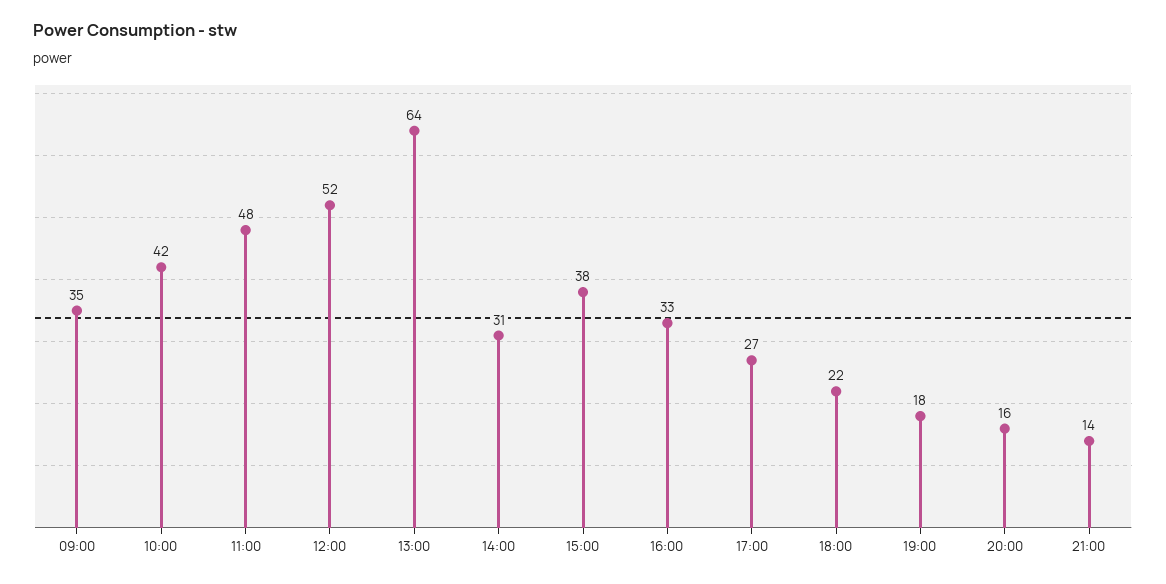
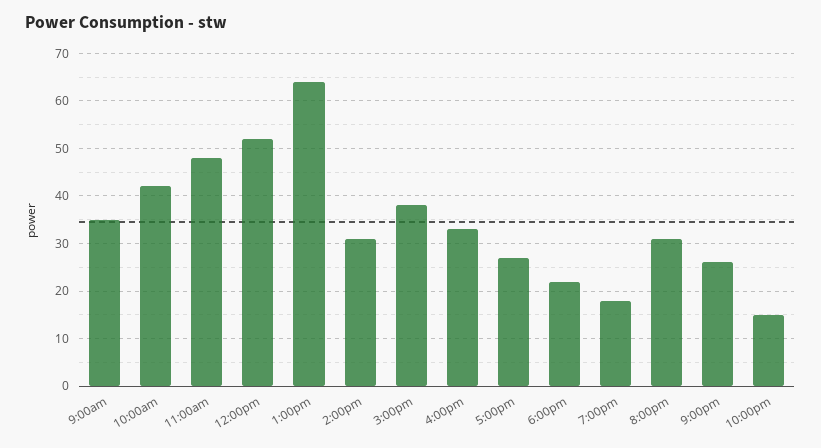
20:00: 16 -> 30
21:00: 14 -> 25
10:00pm: none -> 15

